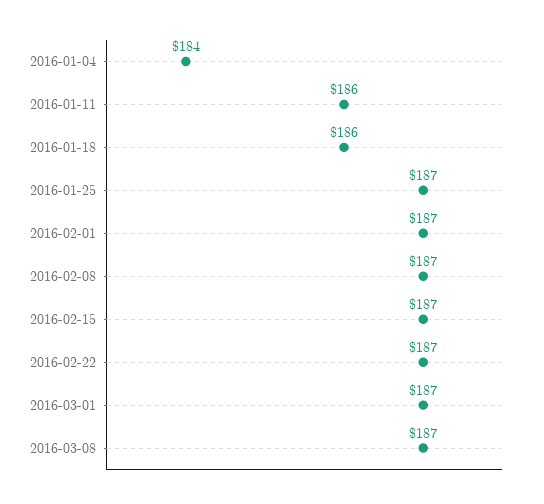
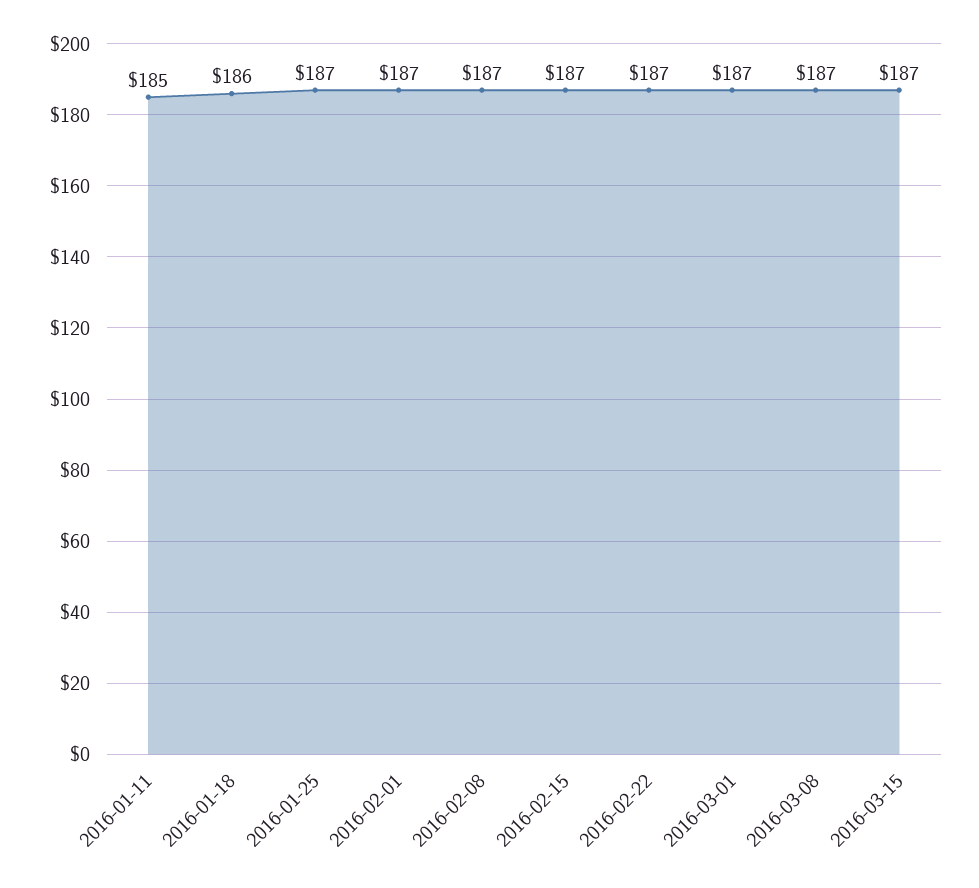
2016-01-04: 184 -> none
2016-01-11: 186 -> 185
2016-03-15: none -> 187

